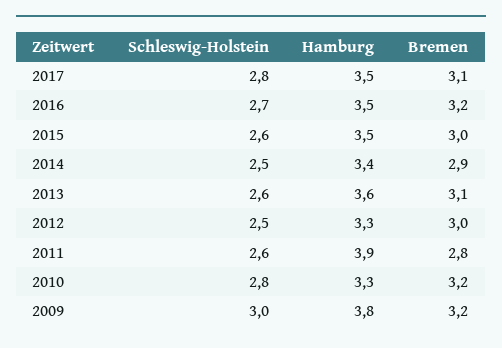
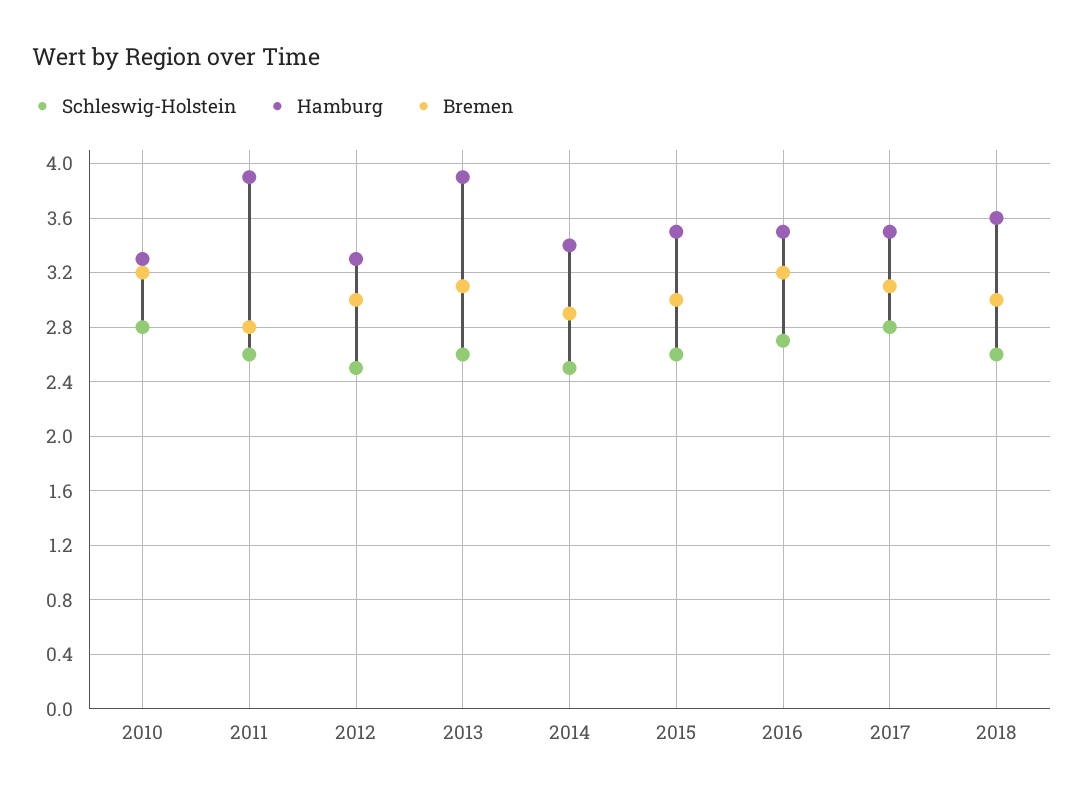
Hamburg, 2013: 3.6 -> 3.9
Schleswig-Holstein, 2009: 3 -> none
Hamburg, 2009: 3.8 -> none
Bremen, 2009: 3.2 -> none
Schleswig-Holstein, 2018: none -> 2.6
Hamburg, 2018: none -> 3.6
Bremen, 2018: none -> 3

